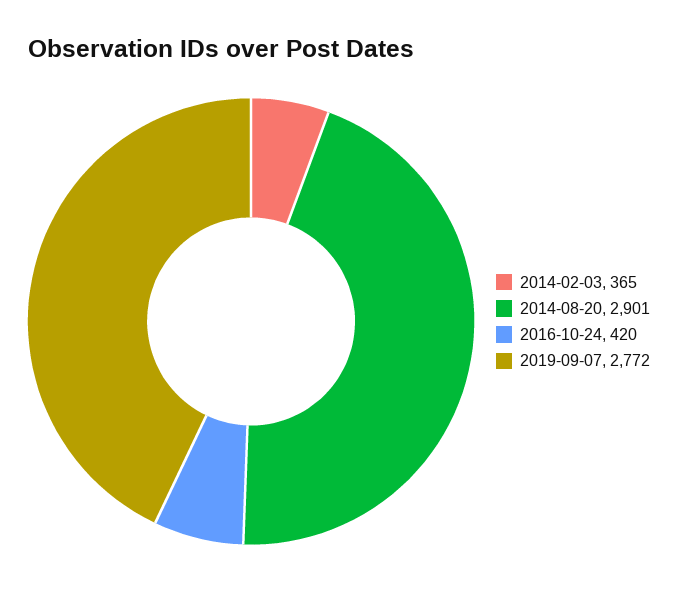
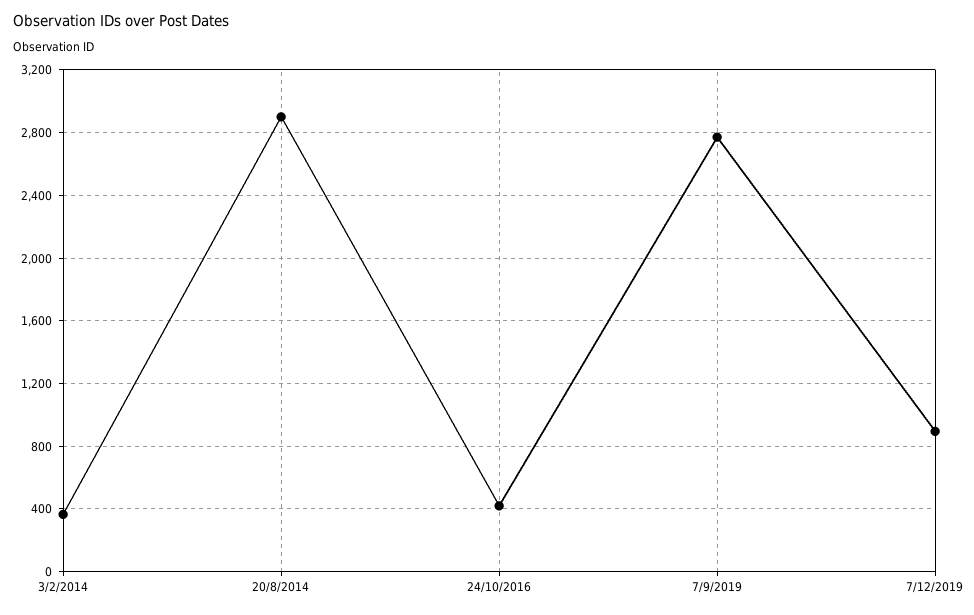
7/12/2019: none -> 900

